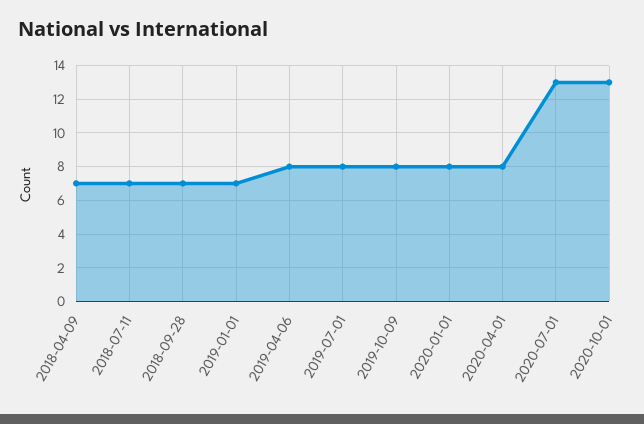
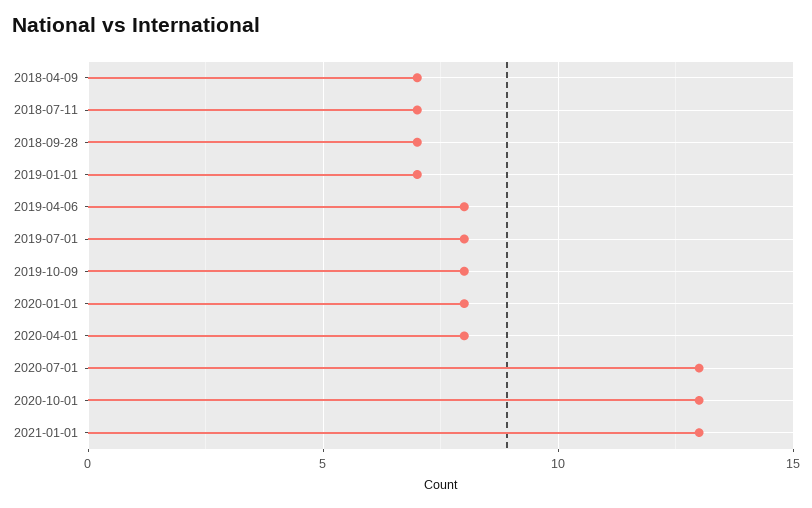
2021-01-01: none -> 13

